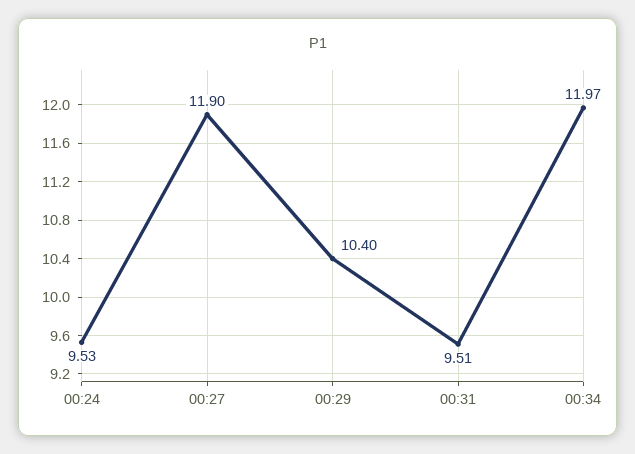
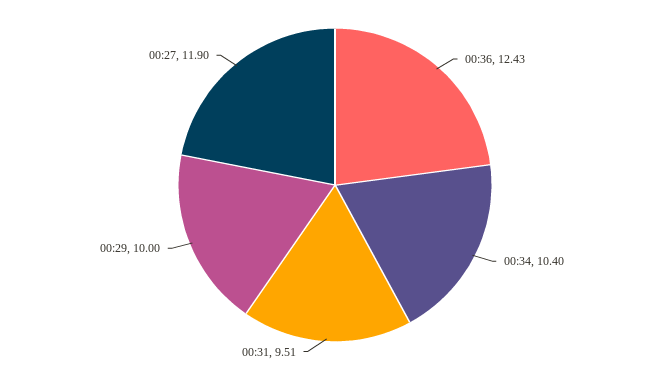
00:24: 9.53 -> none
00:29: 10.4 -> 10
00:34: 11.97 -> 10.4
00:36: none -> 12.43

